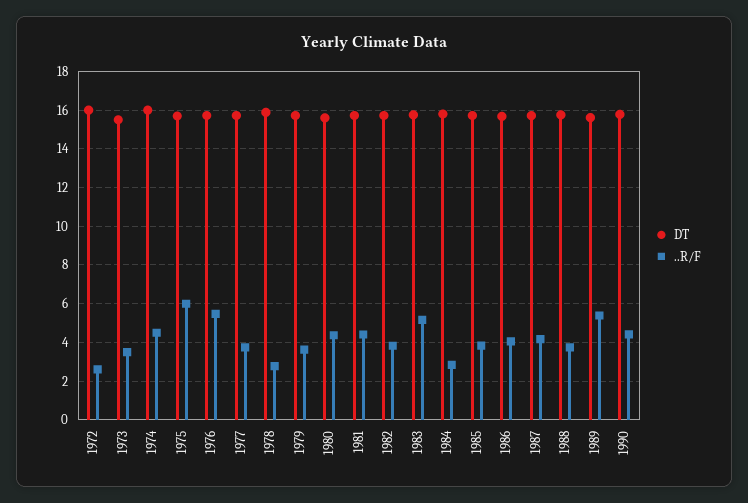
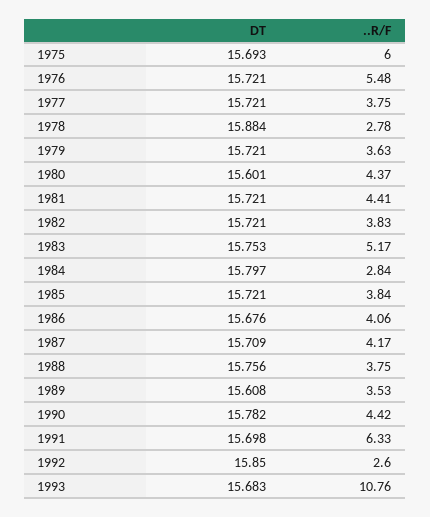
DT, 1972: 16 -> none
..R/F, 1972: 2.5 -> none
DT, 1973: 15.5 -> none
..R/F, 1973: 3.5 -> none
DT, 1974: 16 -> none
..R/F, 1974: 4.5 -> none
..R/F, 1989: 5.5 -> 3.53
DT, 1991: none -> 15.698
..R/F, 1991: none -> 6.33
DT, 1992: none -> 15.85
..R/F, 1992: none -> 2.6
DT, 1993: none -> 15.683
..R/F, 1993: none -> 10.76

